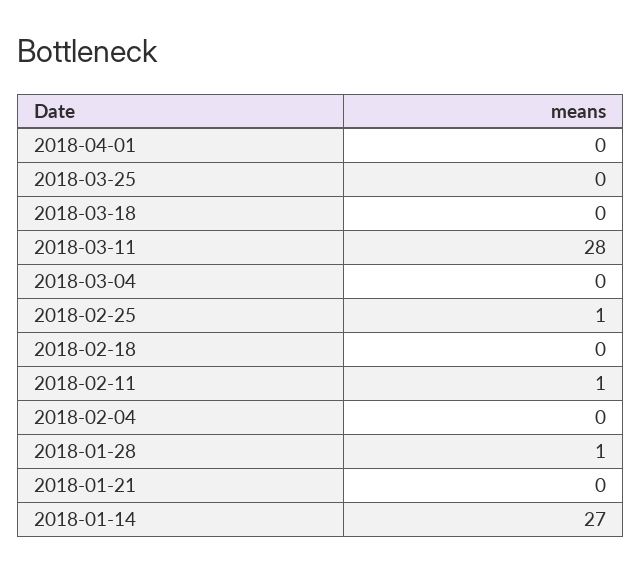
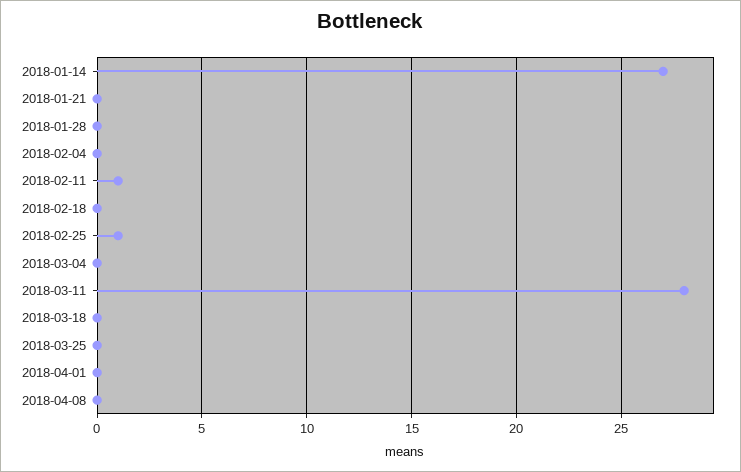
2018-01-28: 1 -> 0
2018-04-08: none -> 0

